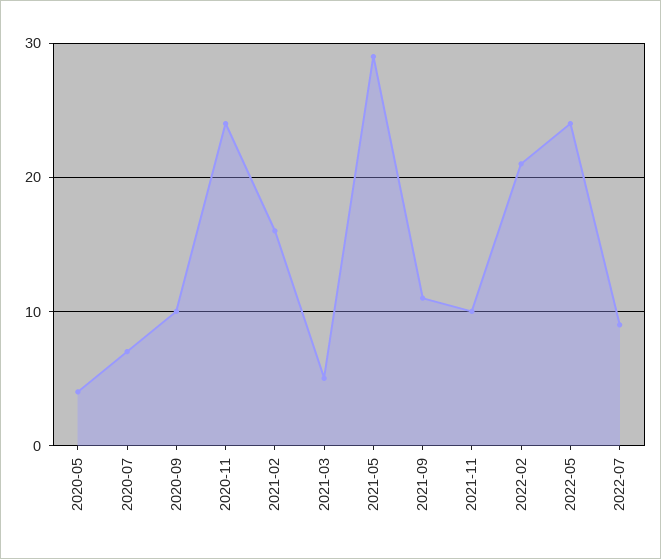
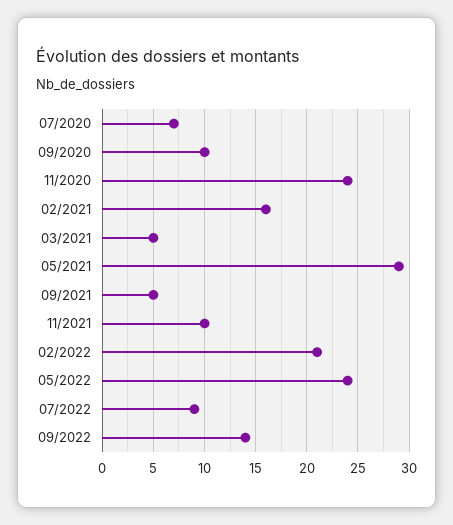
2020-05: 4 -> none
2021-09: 11 -> 5
09/2022: none -> 14

